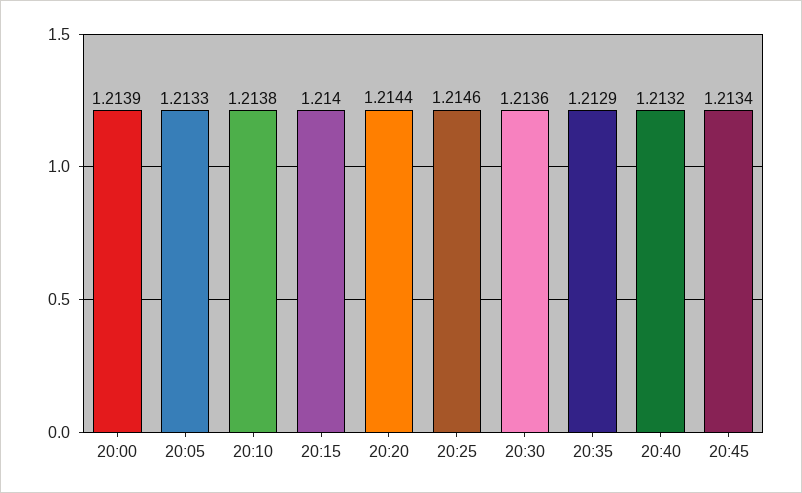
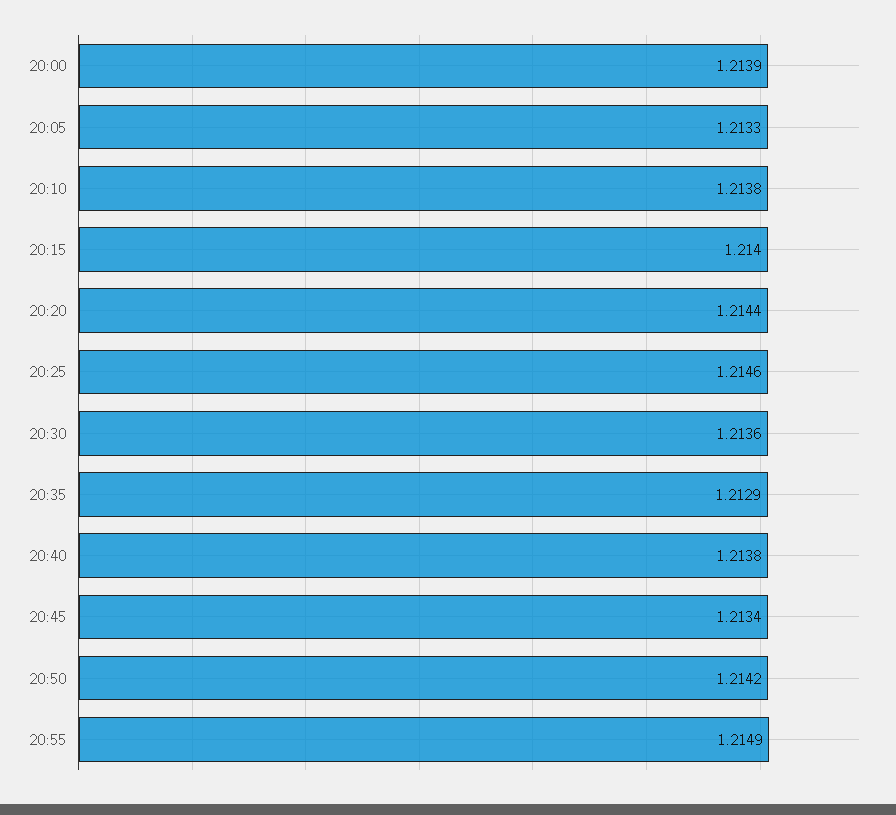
20:40: 1.2132 -> 1.2138
20:50: none -> 1.2142
20:55: none -> 1.2149

